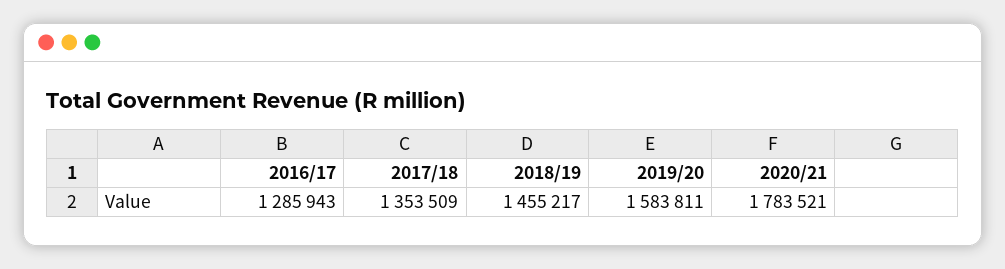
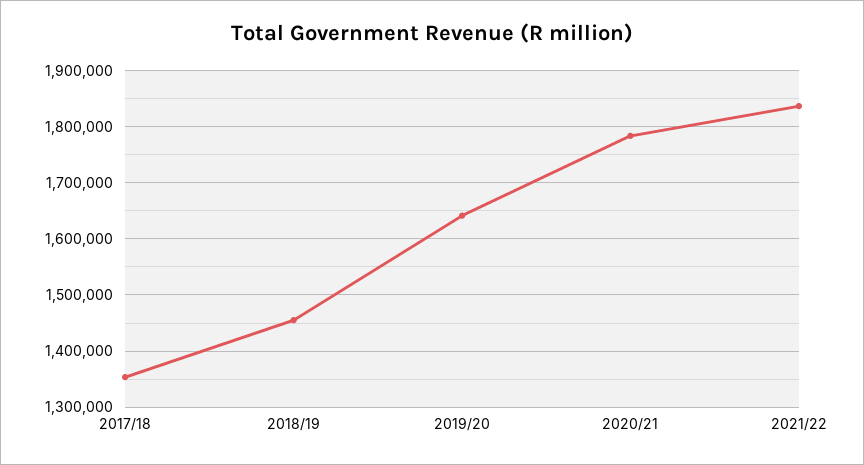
2016/17: 1285943 -> none
2019/20: 1583811 -> 1640000
2021/22: none -> 1840000

